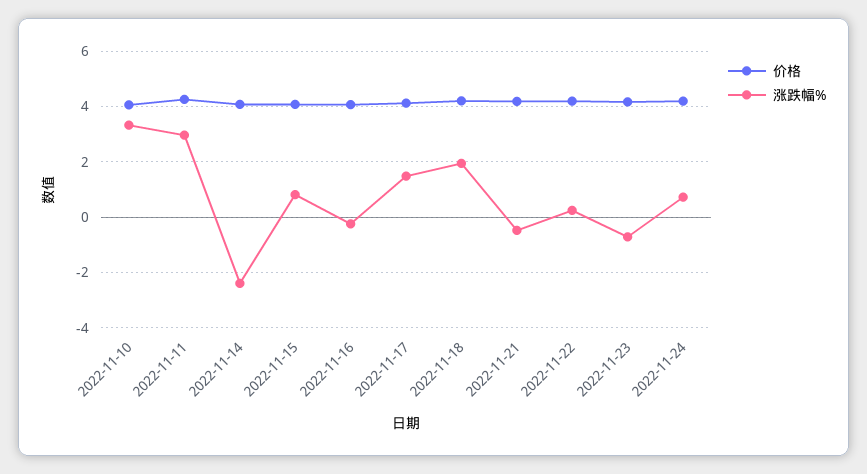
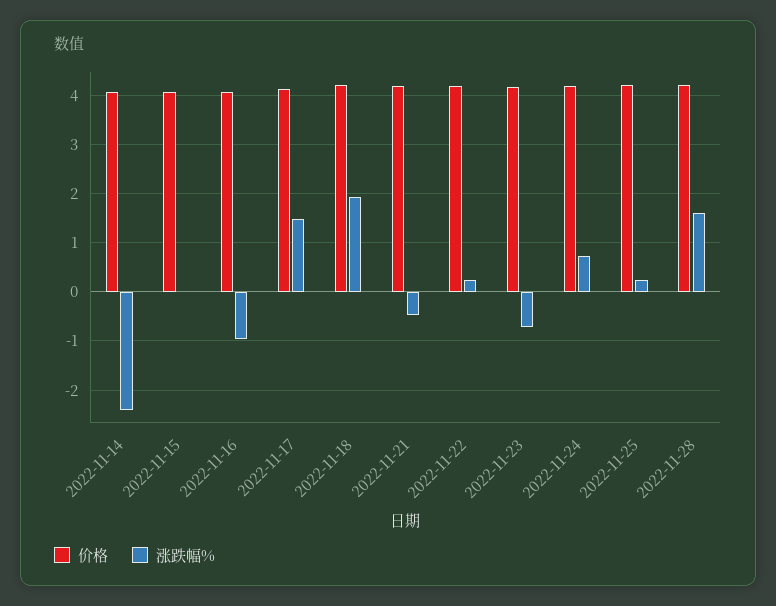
价格, 2022-11-10: 4 -> none
涨跌幅%, 2022-11-10: 3.25 -> none
价格, 2022-11-11: 4.25 -> none
涨跌幅%, 2022-11-11: 3 -> none
涨跌幅%, 2022-11-15: 0.75 -> 0
涨跌幅%, 2022-11-16: -0.25 -> -1
价格, 2022-11-25: none -> 4.2
涨跌幅%, 2022-11-25: none -> 0.2
价格, 2022-11-28: none -> 4.2
涨跌幅%, 2022-11-28: none -> 1.6

